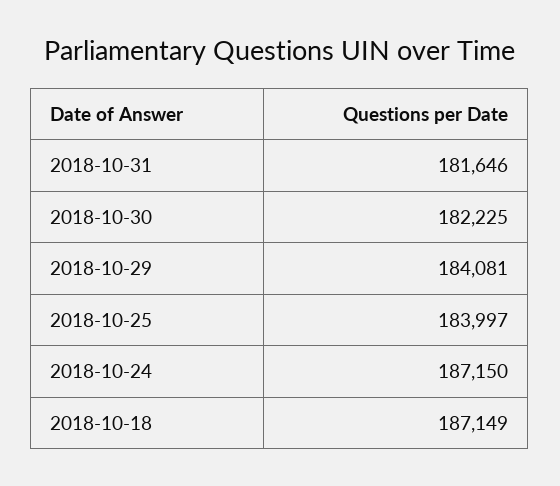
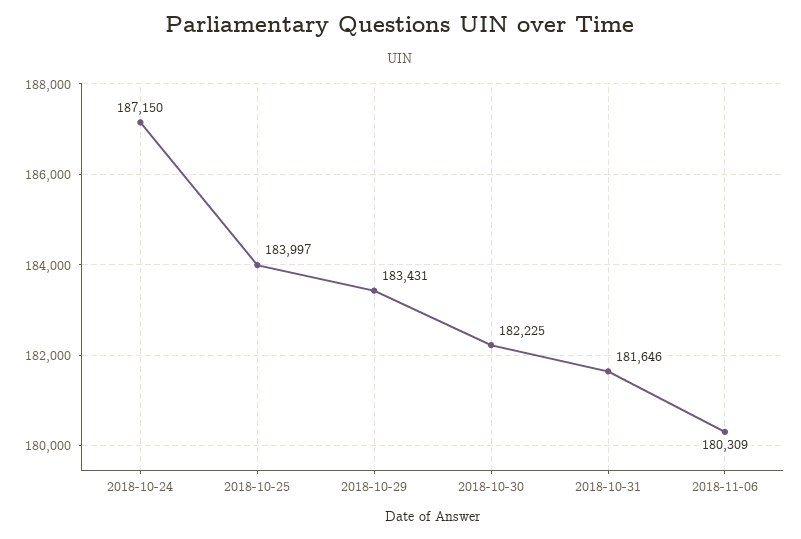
2018-10-29: 184081 -> 183431
2018-10-18: 187149 -> none
2018-11-06: none -> 180309

